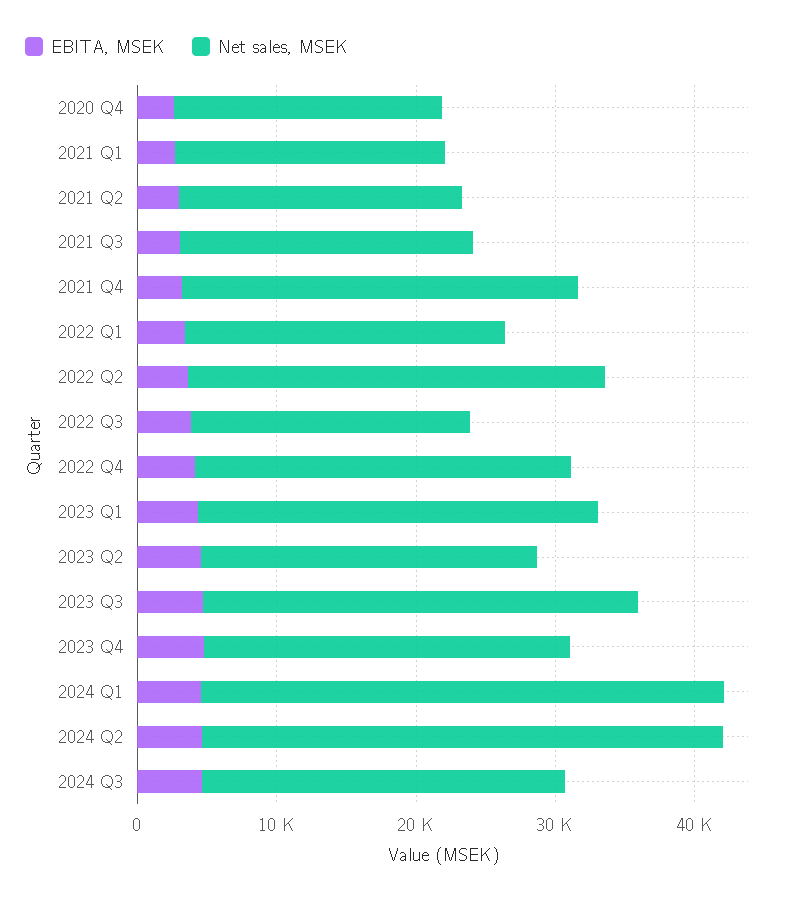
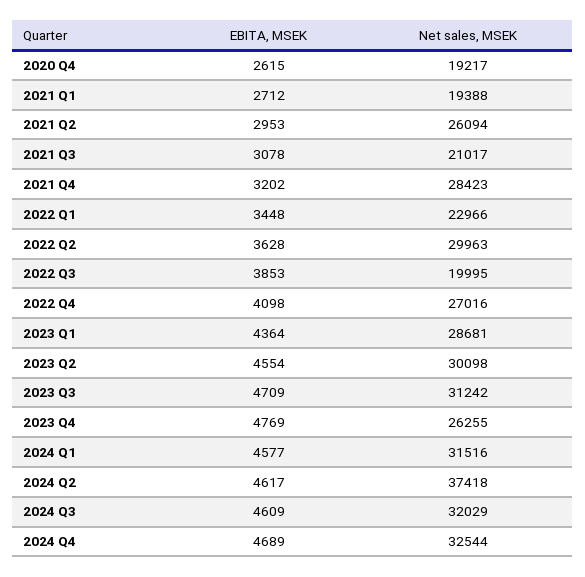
Net sales, MSEK, 2021 Q2: 20000 -> 26094
Net sales, MSEK, 2023 Q2: 24000 -> 30098
Net sales, MSEK, 2024 Q1: 38000 -> 31516
Net sales, MSEK, 2024 Q3: 26000 -> 32029
EBITA, MSEK, 2024 Q4: none -> 4689
Net sales, MSEK, 2024 Q4: none -> 32544

